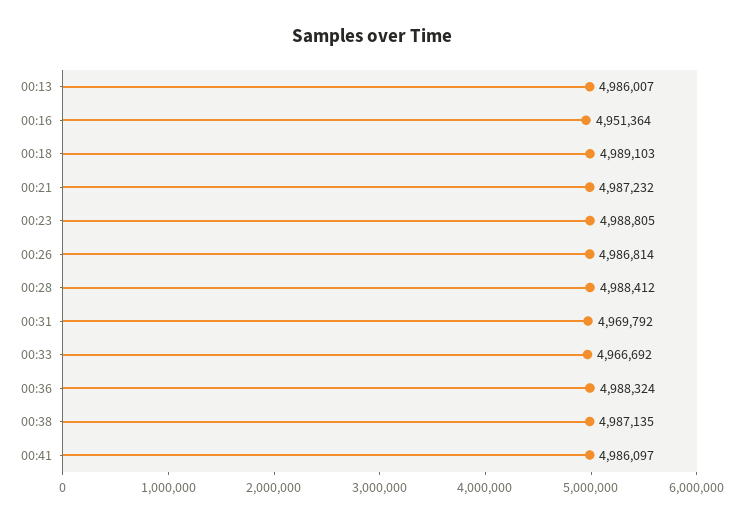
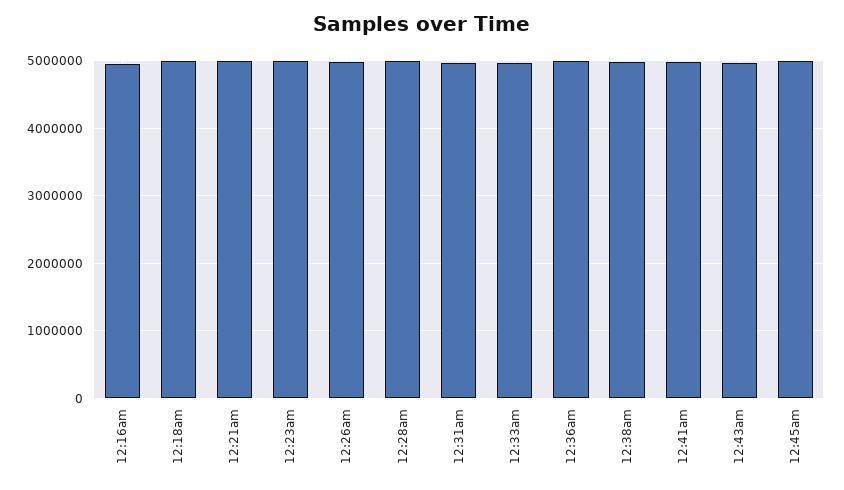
00:13: 4986007 -> none
12:43am: none -> 5000000
12:45am: none -> 5000000

